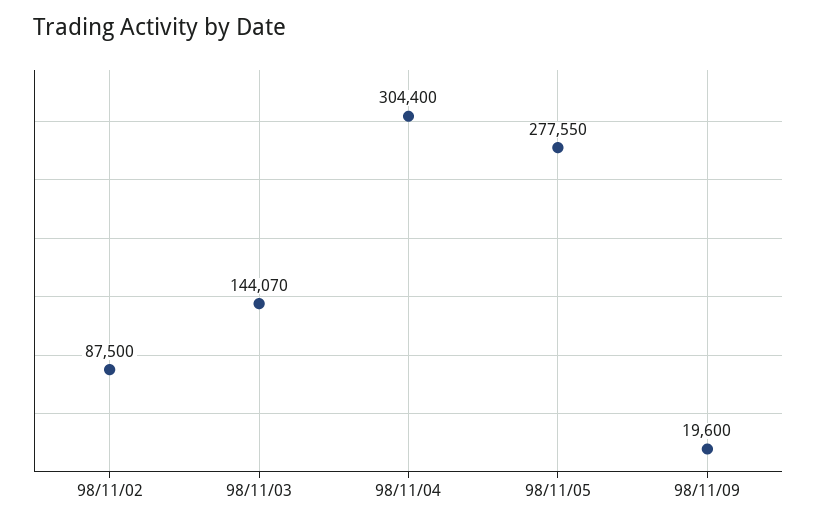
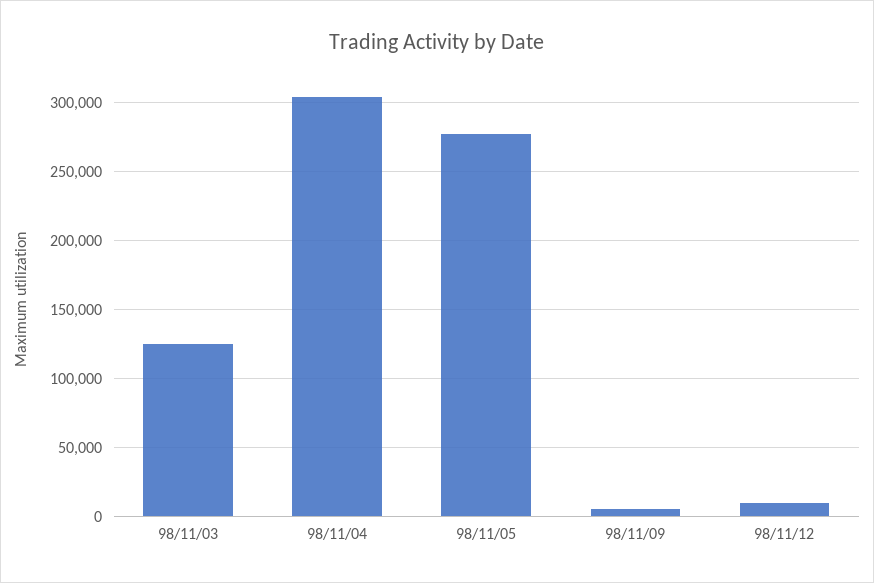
98/11/02: 87500 -> none
98/11/03: 144070 -> 125000
98/11/09: 19600 -> 5000
98/11/12: none -> 10000

